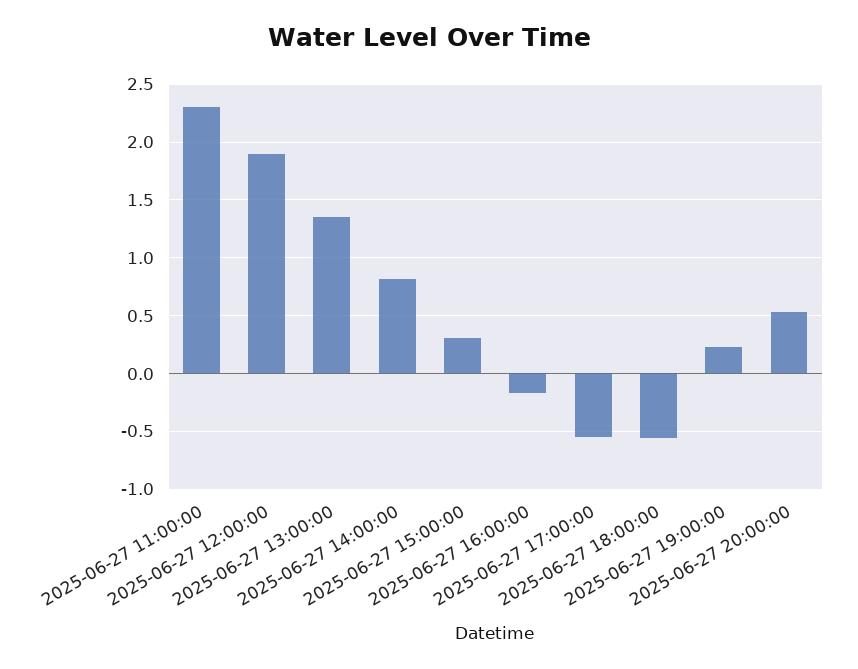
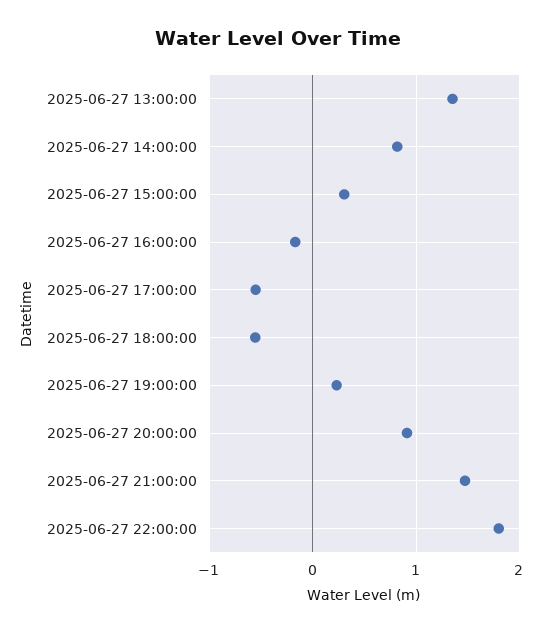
2025-06-27 11:00:00: 2.3 -> none
2025-06-27 12:00:00: 1.9 -> none
2025-06-27 20:00:00: 0.5 -> 0.9
2025-06-27 21:00:00: none -> 1.5
2025-06-27 22:00:00: none -> 1.8

